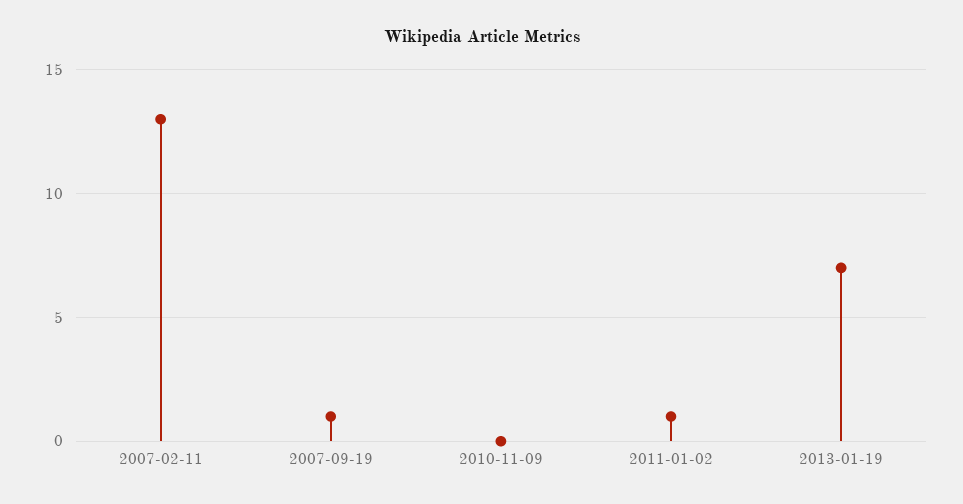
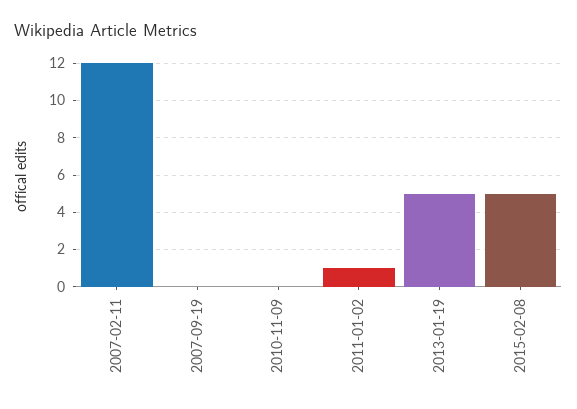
2007-02-11: 13 -> 12
2007-09-19: 1 -> 0
2013-01-19: 7 -> 5
2015-02-08: none -> 5

